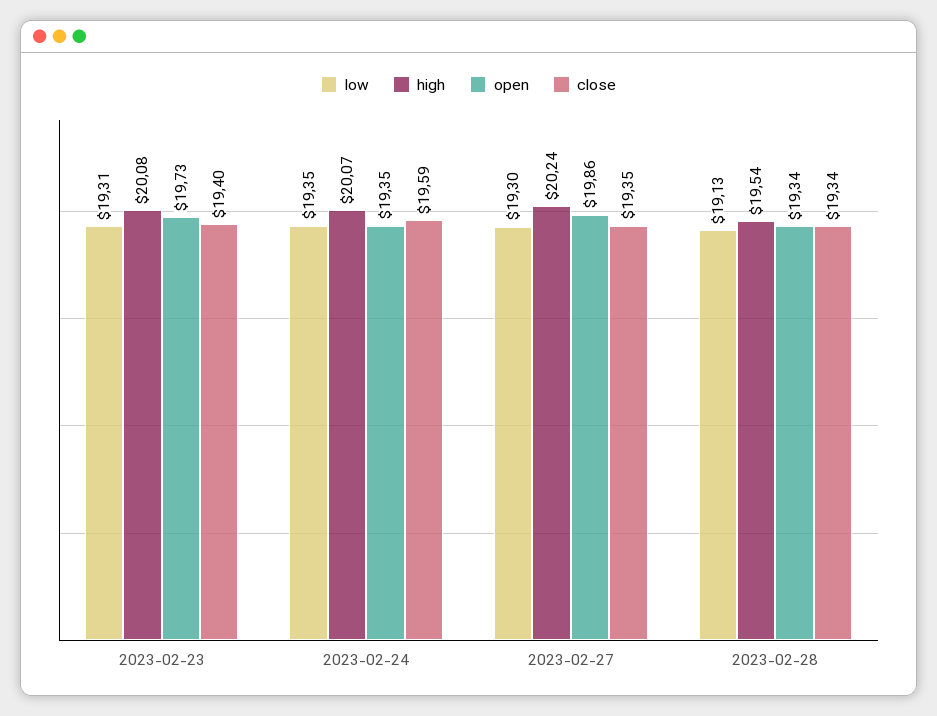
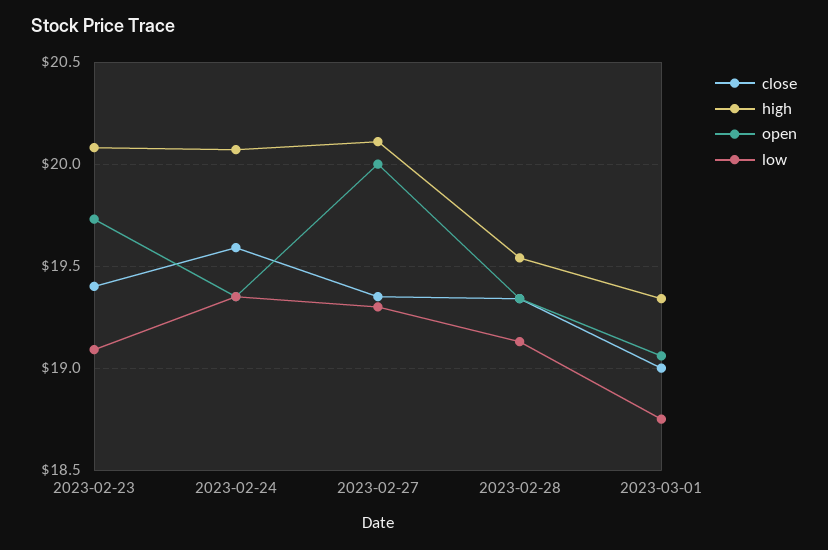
low, 2023-02-23: 19.31 -> 19.1
high, 2023-02-27: 20.24 -> 20.1
open, 2023-02-27: 19.86 -> 20
close, 2023-03-01: none -> 19
high, 2023-03-01: none -> 19.35
open, 2023-03-01: none -> 19.05
low, 2023-03-01: none -> 18.75

